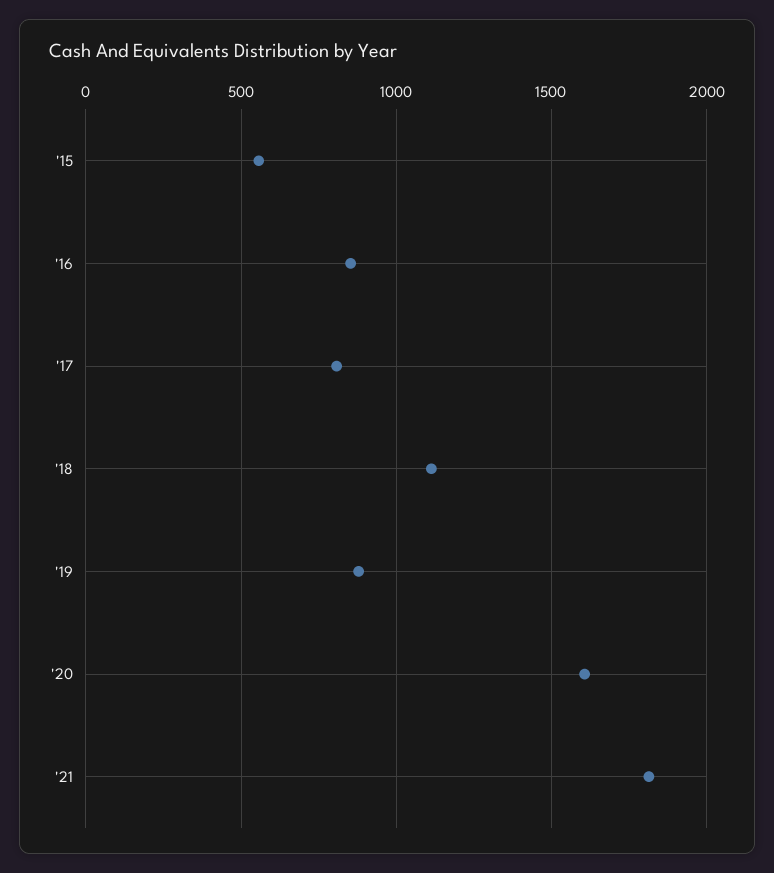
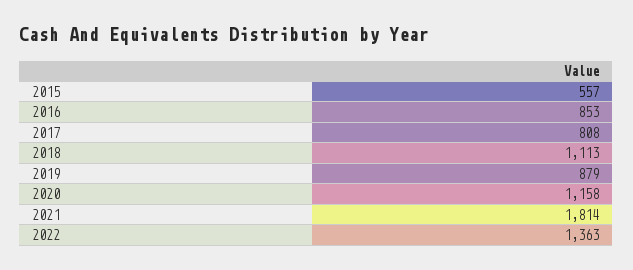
'20: 1600 -> 1158
2022: none -> 1363

